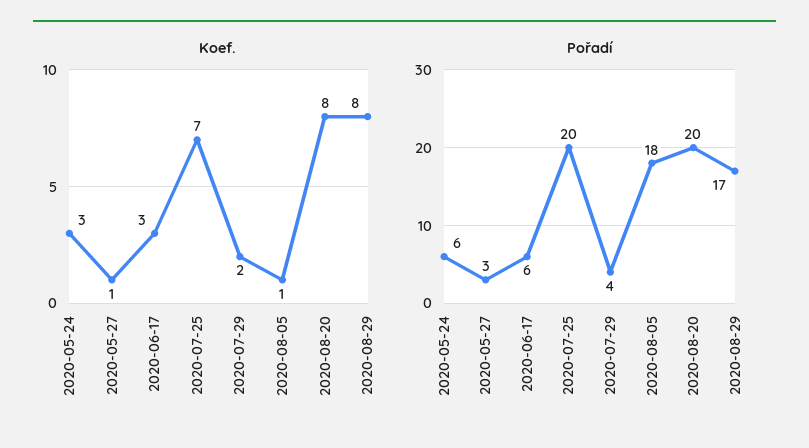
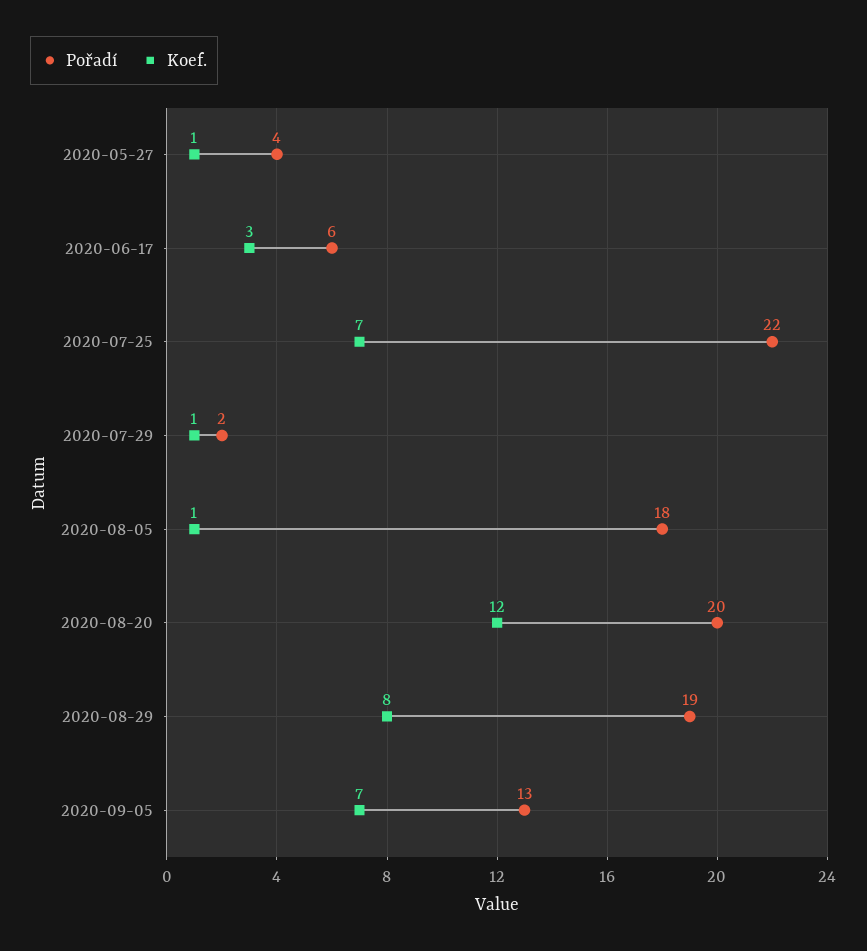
Koef., 2020-05-24: 3 -> none
Koef., 2020-07-29: 2 -> 1
Koef., 2020-08-20: 8 -> 12
Pořadí, 2020-05-24: 6 -> none
Pořadí, 2020-05-27: 3 -> 4
Pořadí, 2020-07-25: 20 -> 22
Pořadí, 2020-07-29: 4 -> 2
Pořadí, 2020-08-29: 17 -> 19
Pořadí, 2020-09-05: none -> 13
Koef., 2020-09-05: none -> 7

